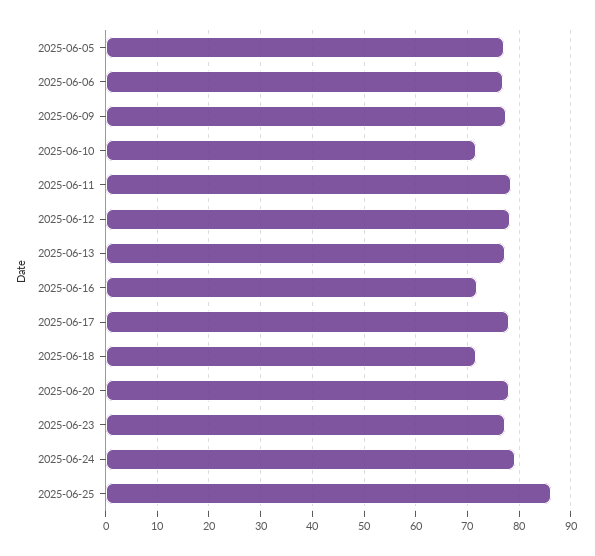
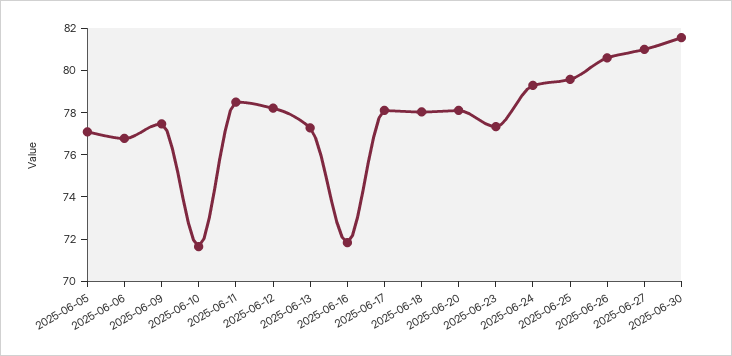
2025-06-18: 72 -> 78
2025-06-25: 86 -> 79.5
2025-06-26: none -> 80.5
2025-06-27: none -> 81
2025-06-30: none -> 81.5

